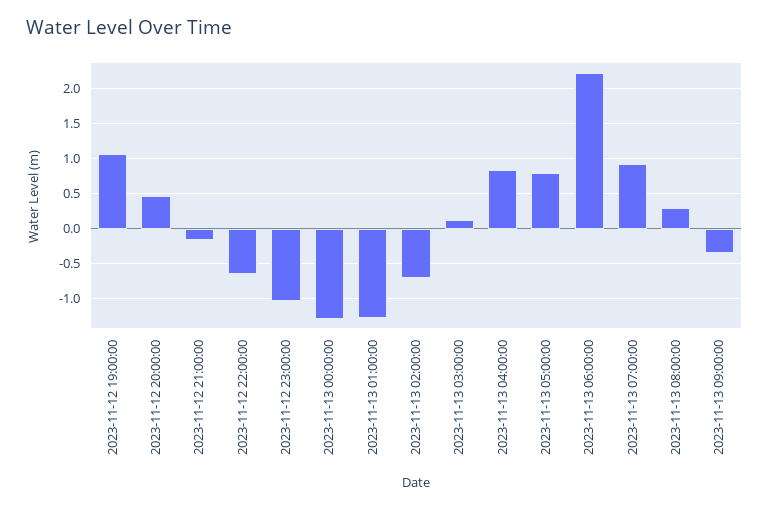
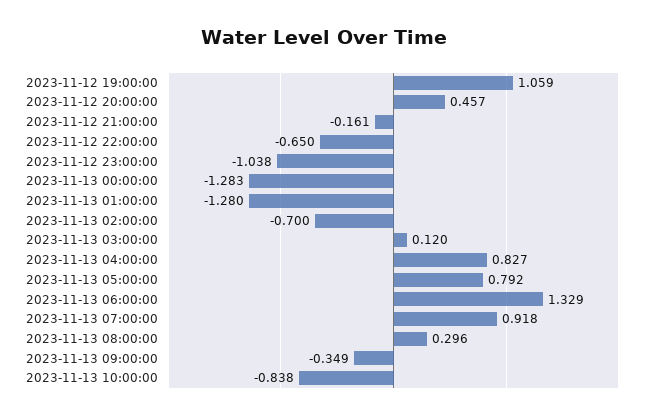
2023-11-13 06:00:00: 2.2 -> 1.329
2023-11-13 10:00:00: none -> -0.838

